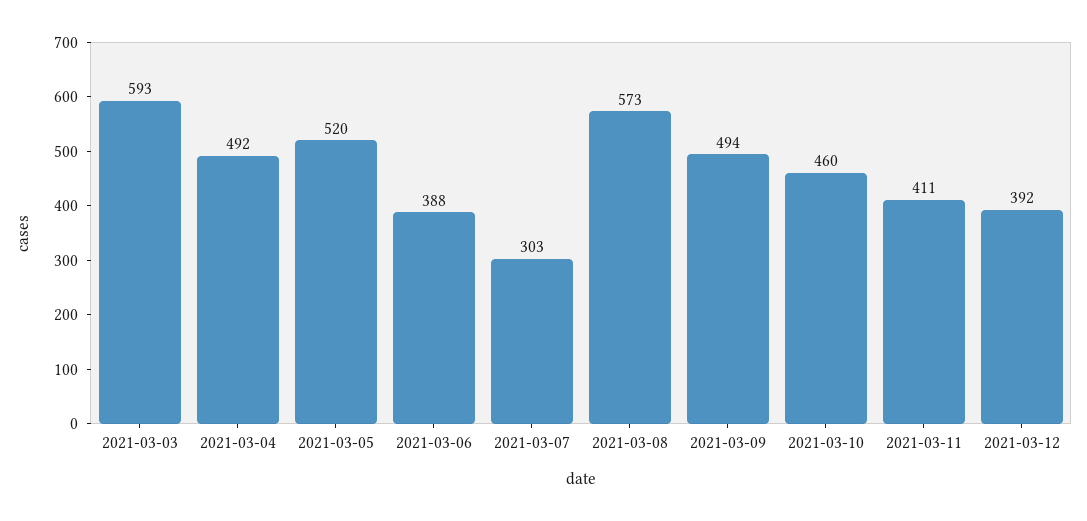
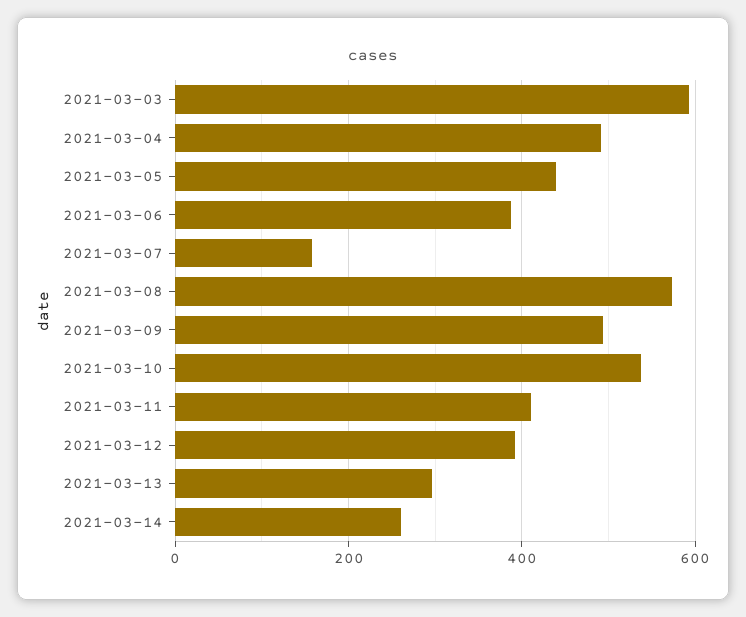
2021-03-05: 520 -> 440
2021-03-07: 303 -> 160
2021-03-10: 460 -> 540
2021-03-13: none -> 300
2021-03-14: none -> 260

